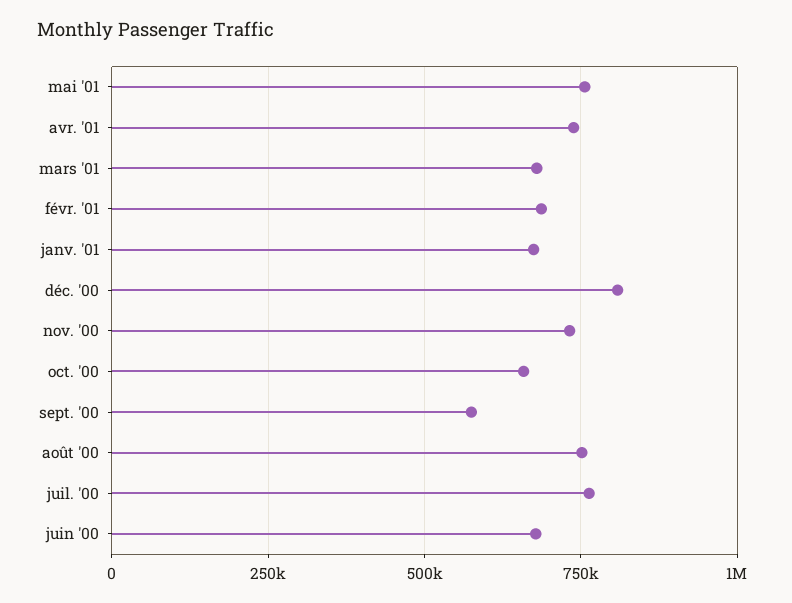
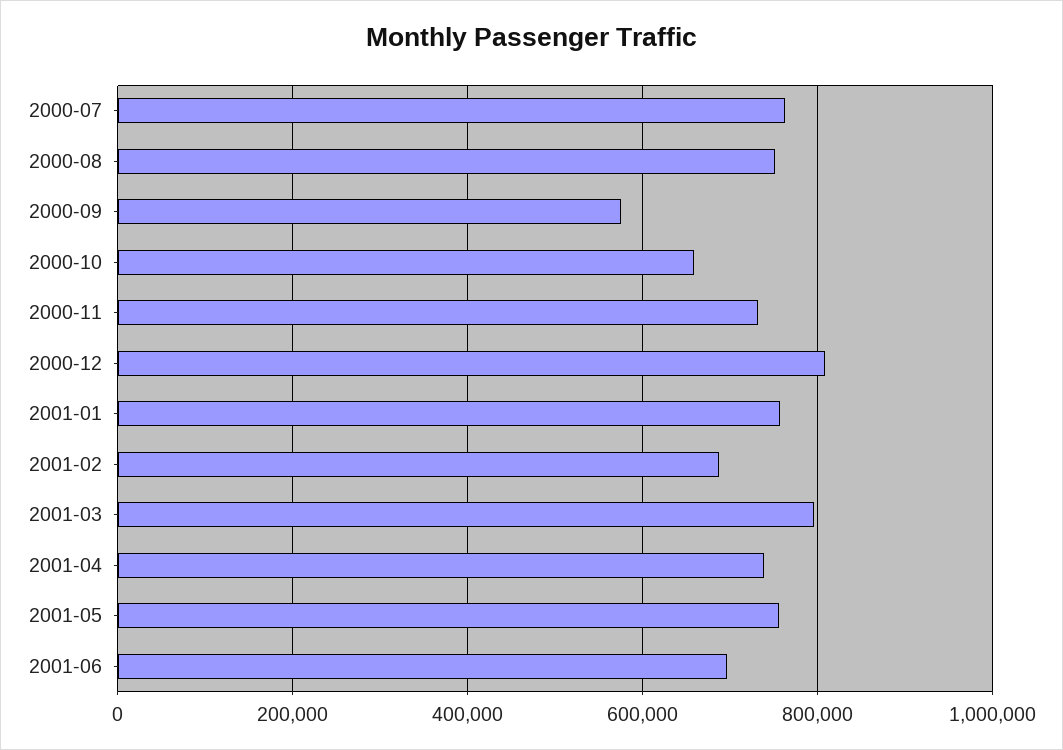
mars '01: 675000 -> 800000
janv. '01: 675000 -> 760000
juin '00: 675000 -> none
2001-06: none -> 700000

